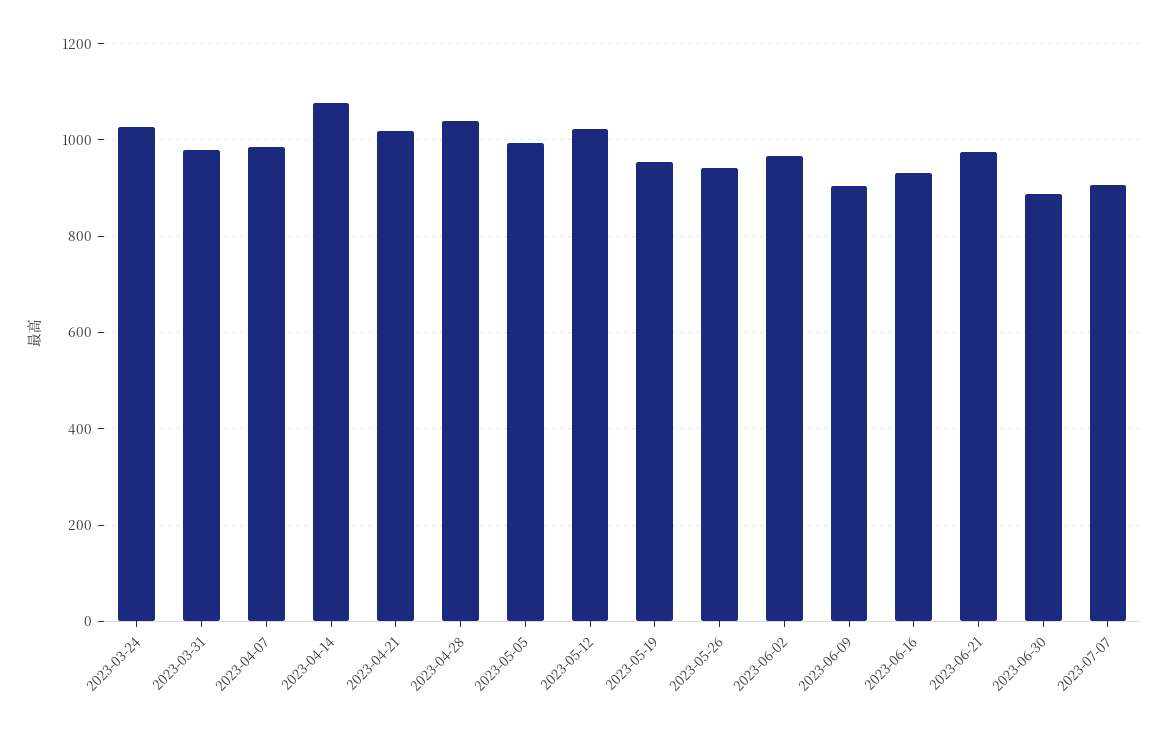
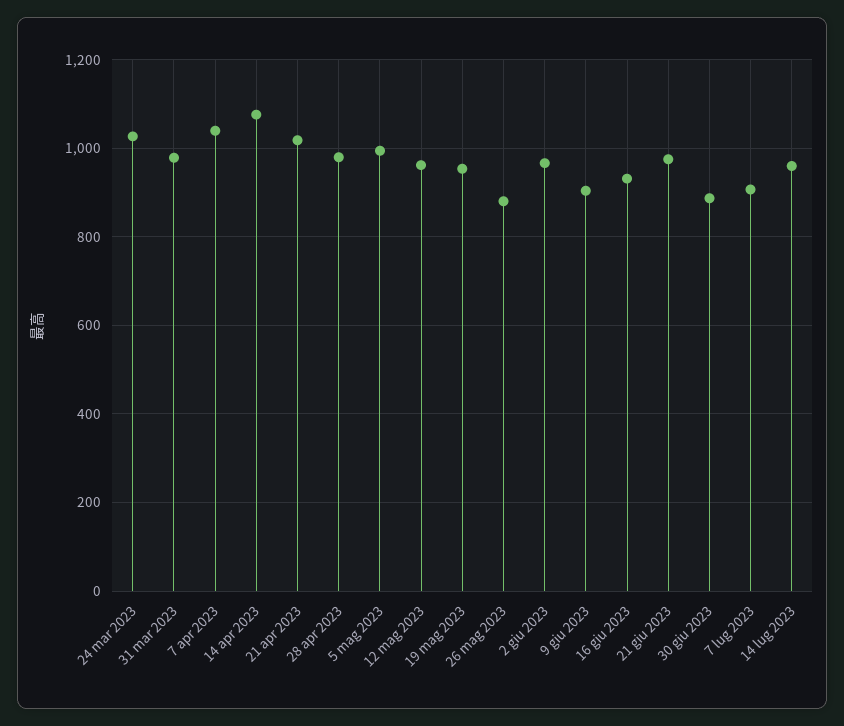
2023-04-07: 980 -> 1040
2023-04-28: 1040 -> 980
2023-05-12: 1020 -> 960
2023-05-26: 940 -> 880
14 lug 2023: none -> 960

